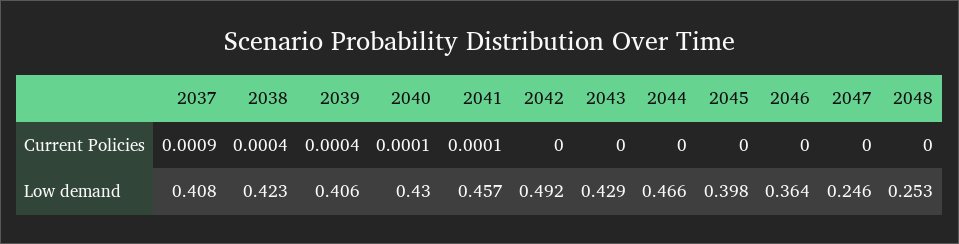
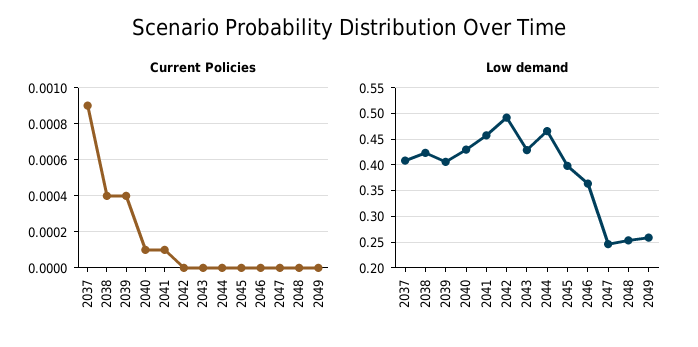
Current Policies, 2049: none -> 0
Low demand, 2049: none -> 0.25

